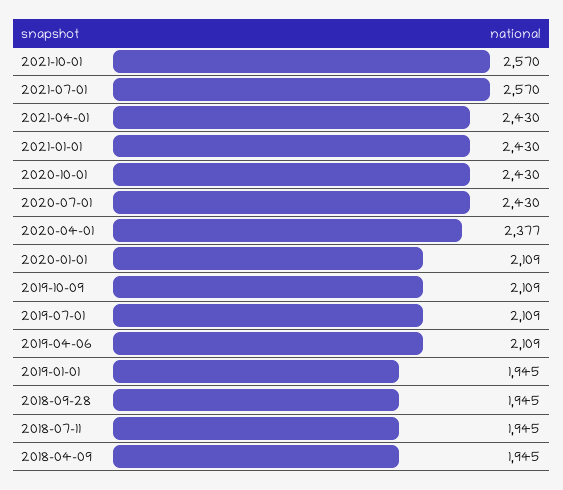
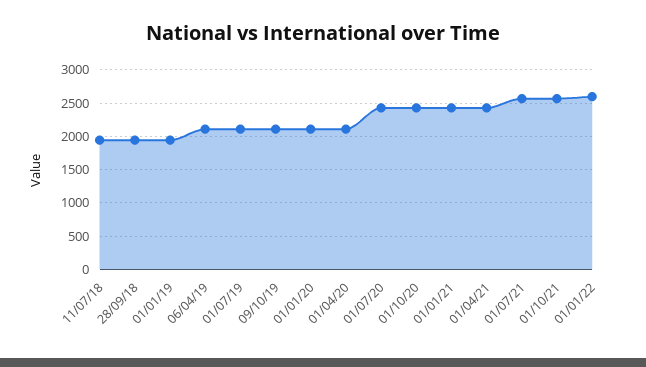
2020-04-01: 2377 -> 2100
2018-04-09: 1945 -> none
01/01/22: none -> 2600

